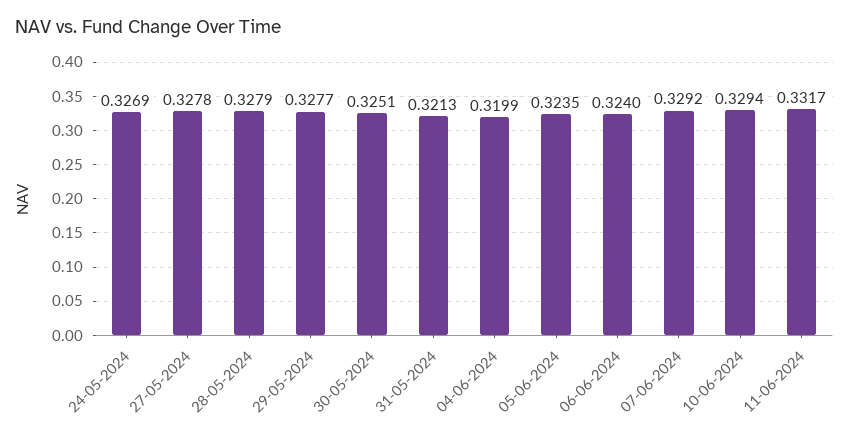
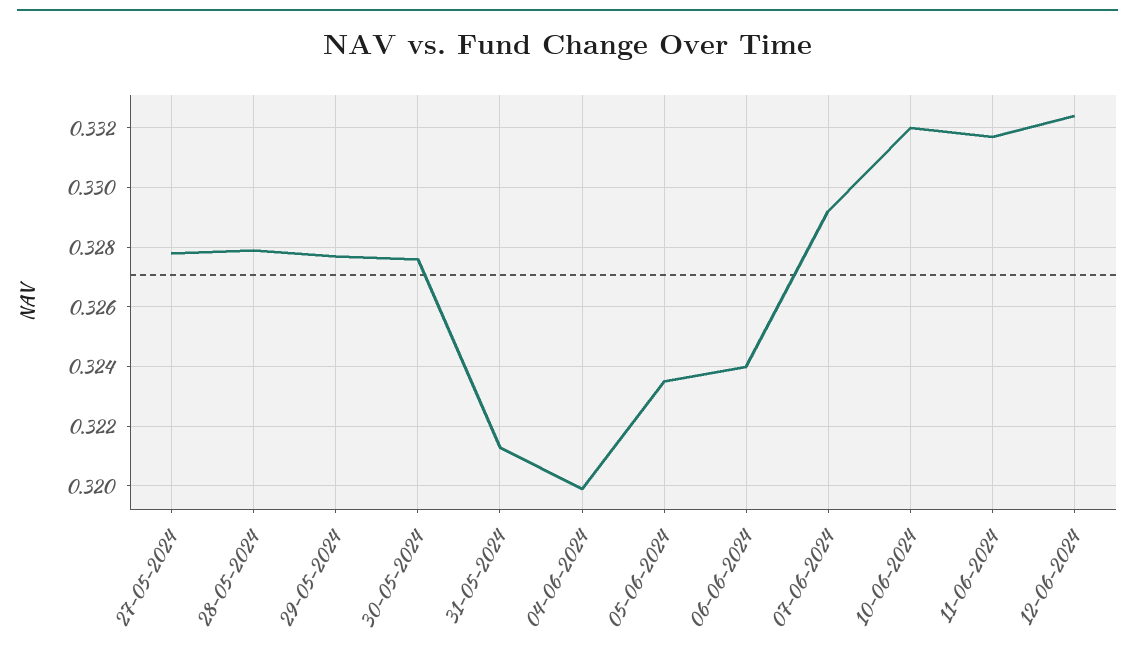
24-05-2024: 0.3269 -> none
30-05-2024: 0.3251 -> 0.3275
10-06-2024: 0.3294 -> 0.332
12-06-2024: none -> 0.3325

